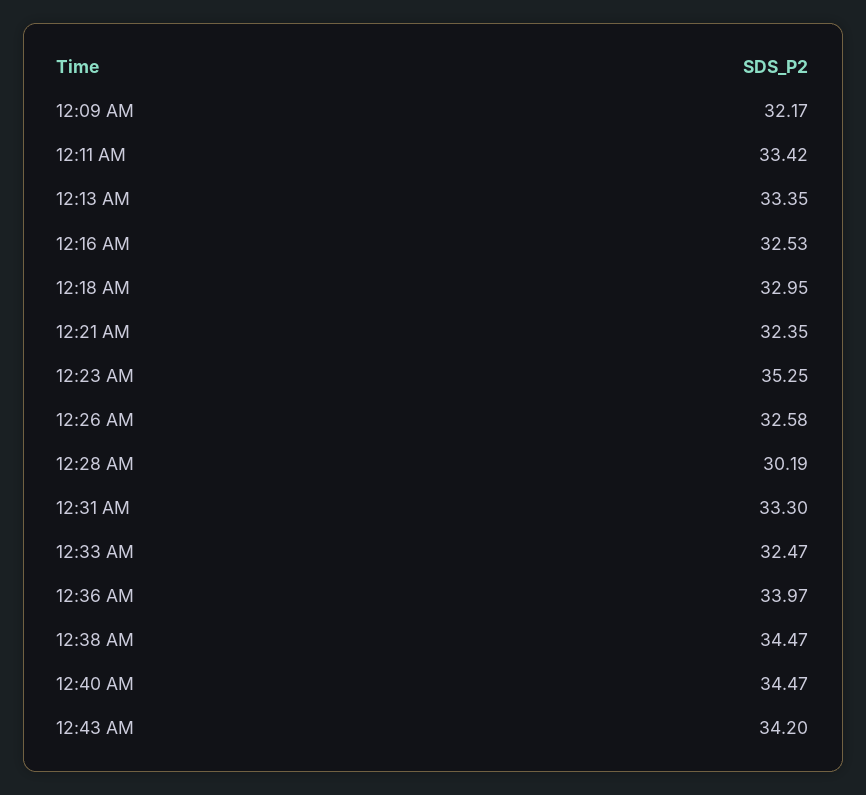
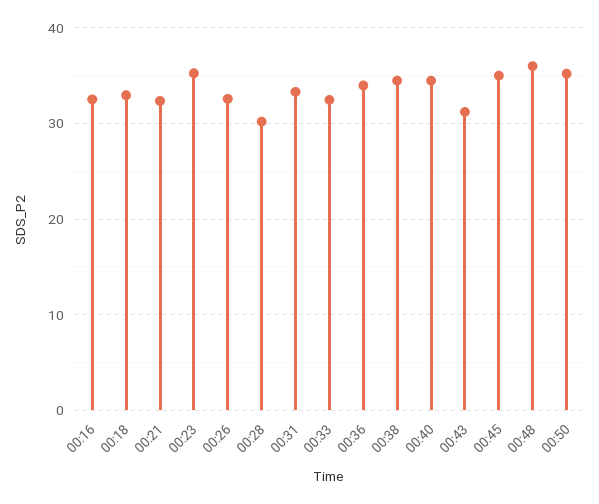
12:09 AM: 32.17 -> none
12:11 AM: 33.42 -> none
12:13 AM: 33.35 -> none
12:43 AM: 34.2 -> 31
00:45: none -> 35
00:48: none -> 36
00:50: none -> 35

